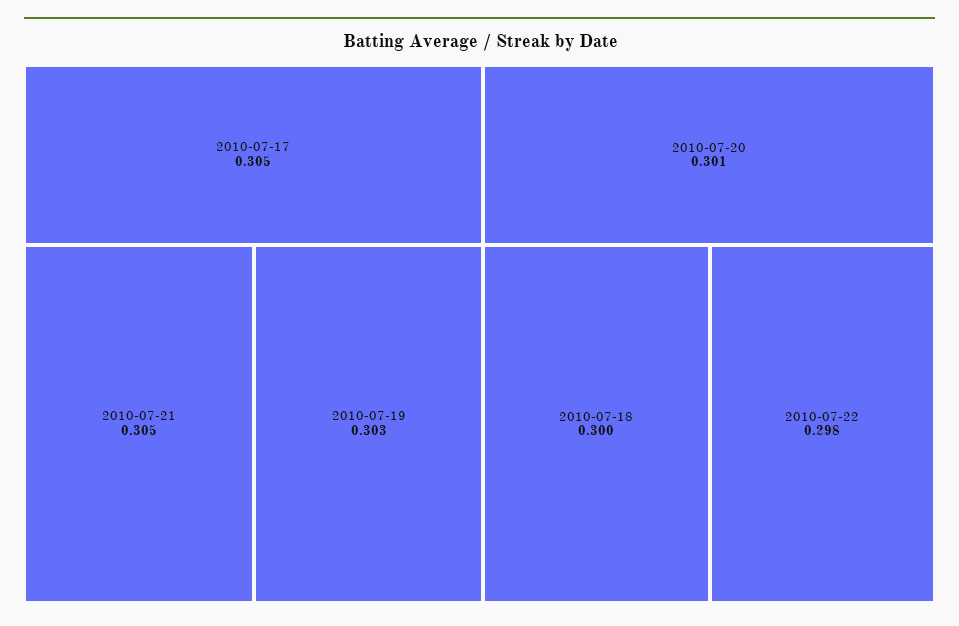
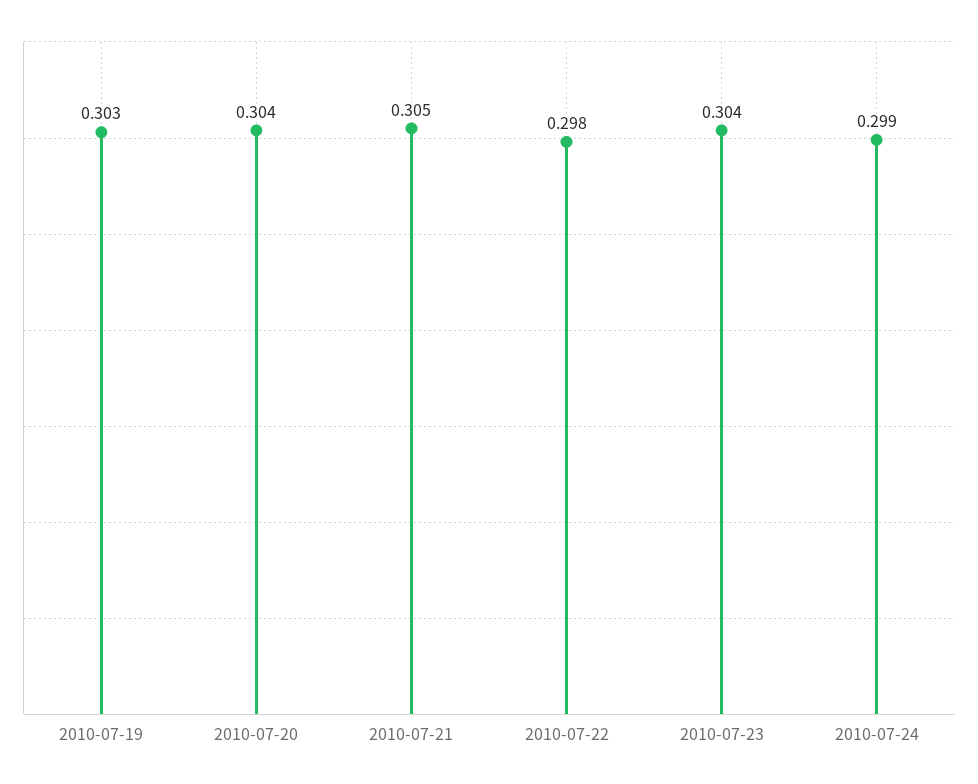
2010-07-17: 0.305 -> none
2010-07-20: 0.301 -> 0.304
2010-07-18: 0.3 -> none
2010-07-23: none -> 0.304
2010-07-24: none -> 0.299

